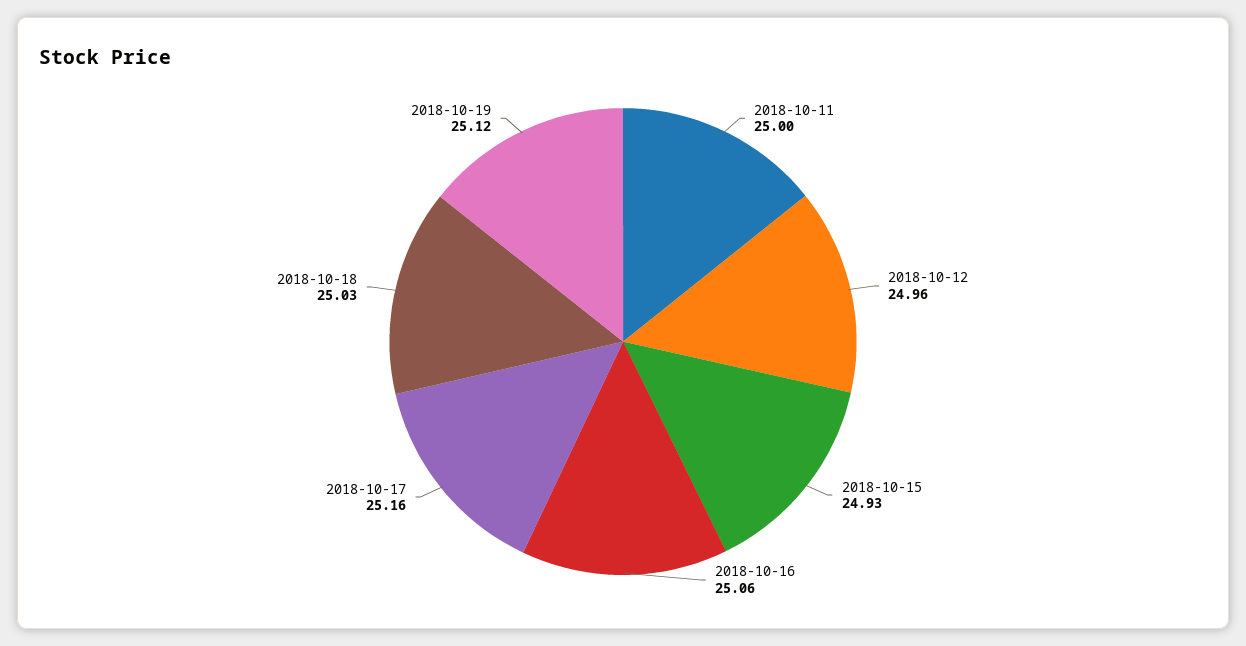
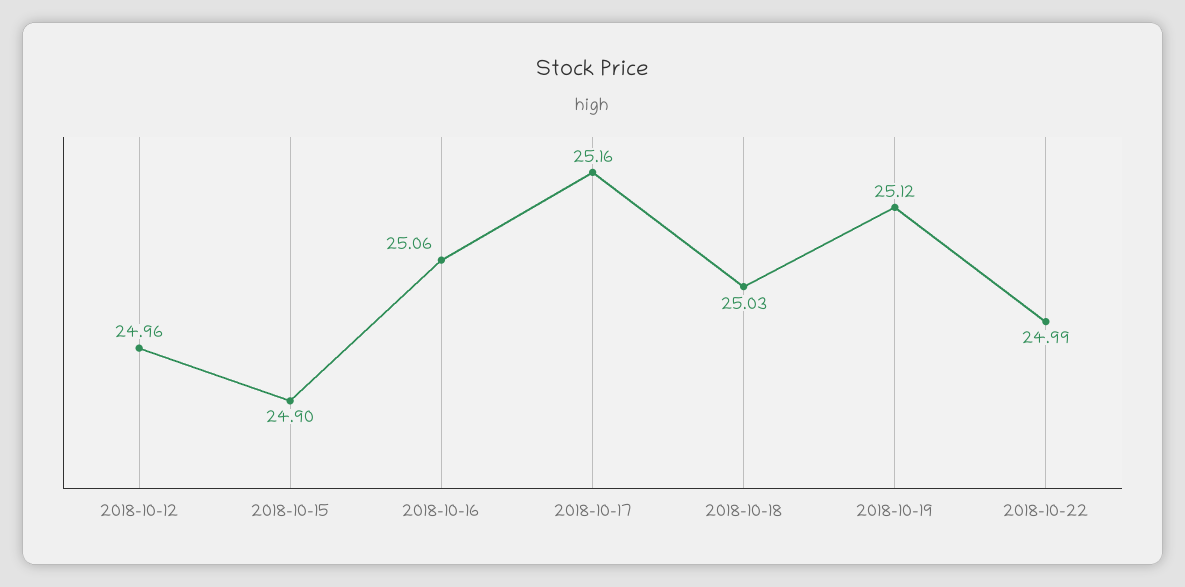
2018-10-11: 25 -> none
2018-10-15: 24.93 -> 24.9
2018-10-22: none -> 24.99

